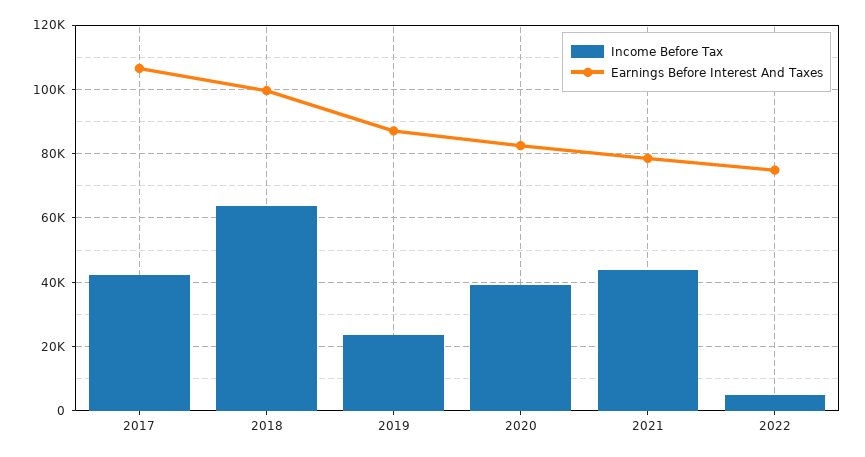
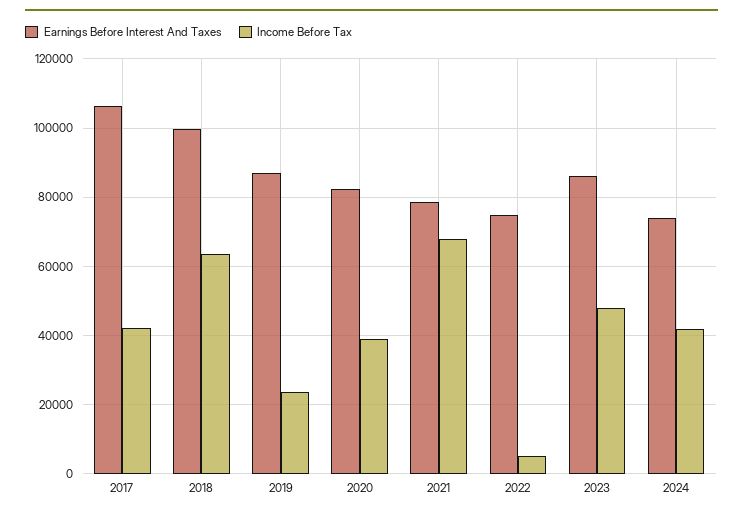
Income Before Tax, 2021: 44000 -> 68000
Earnings Before Interest And Taxes, 2023: none -> 86000
Income Before Tax, 2023: none -> 48000
Earnings Before Interest And Taxes, 2024: none -> 74000
Income Before Tax, 2024: none -> 42000

